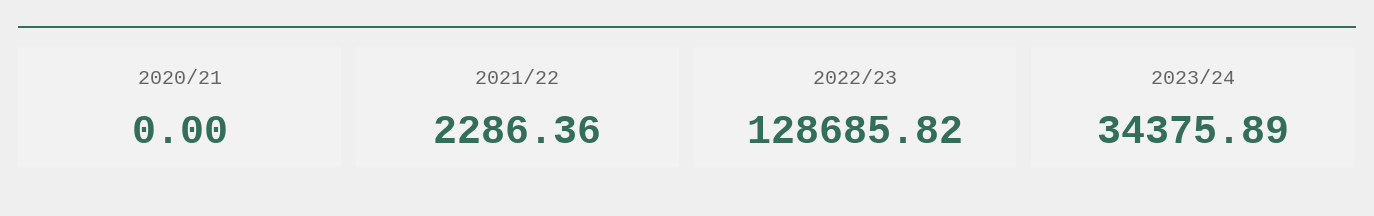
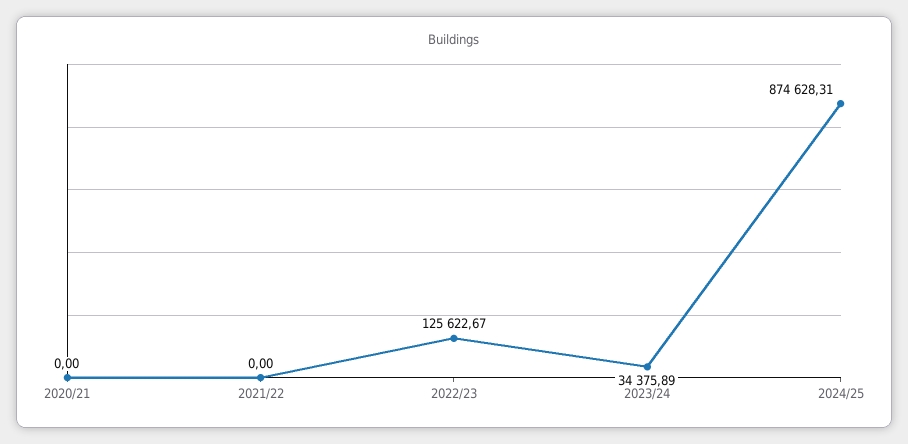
2021/22: 2286.36 -> 0
2022/23: 128685.82 -> 125622.67
2024/25: none -> 874628.31

